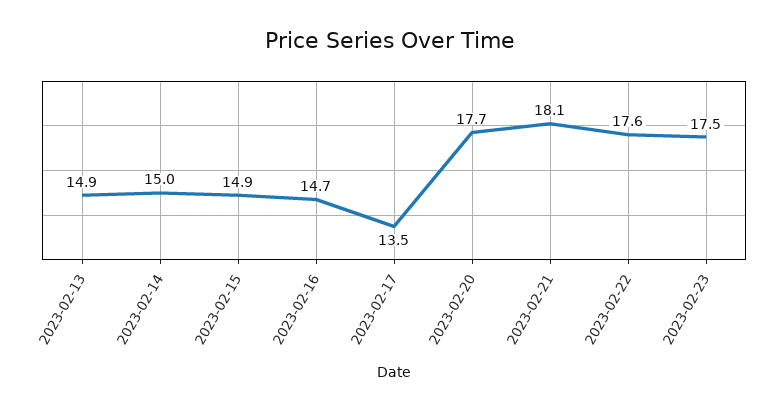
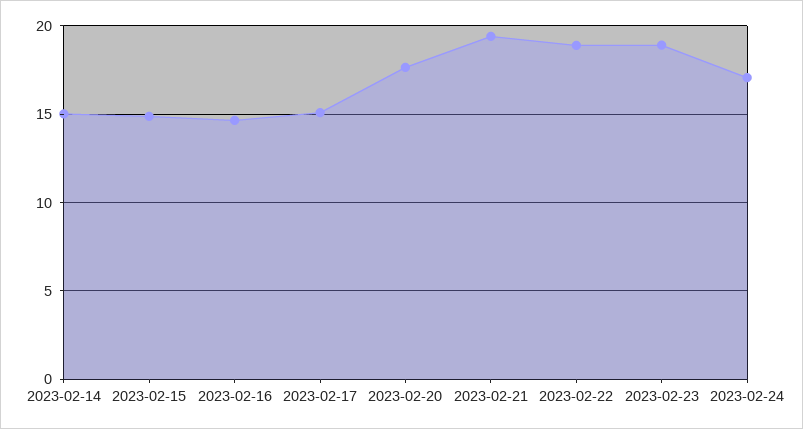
2023-02-13: 14.9 -> none
2023-02-17: 13.5 -> 15
2023-02-21: 18.1 -> 19.5
2023-02-22: 17.6 -> 19
2023-02-23: 17.5 -> 19
2023-02-24: none -> 17

